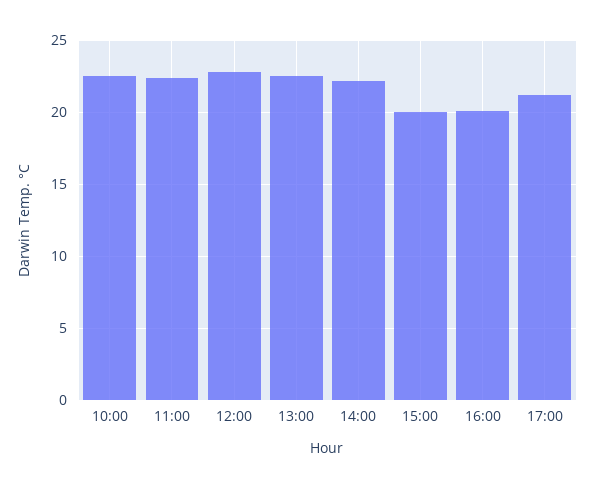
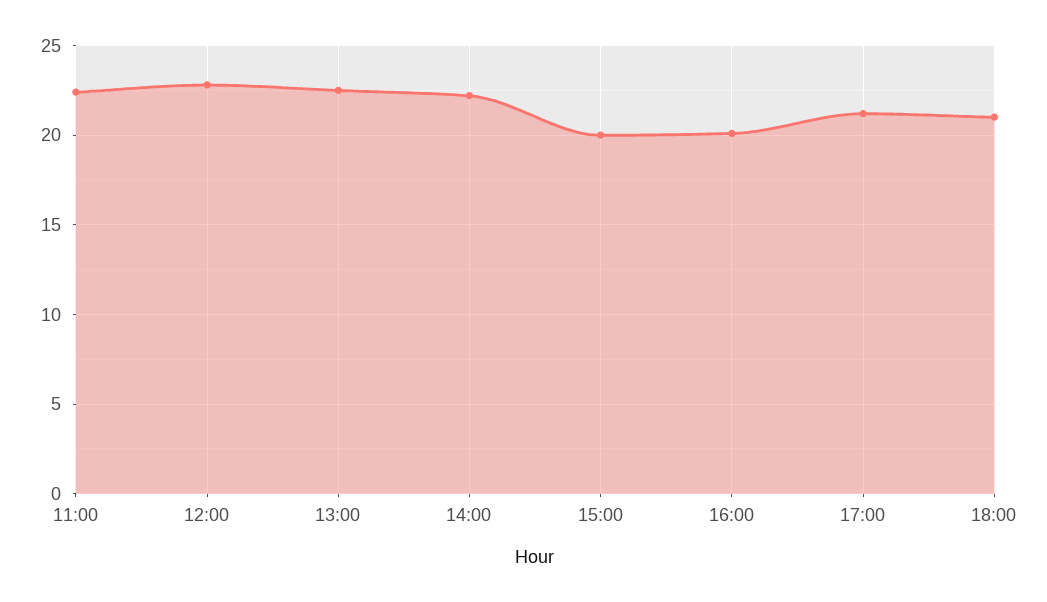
10:00: 22.5 -> none
18:00: none -> 21

